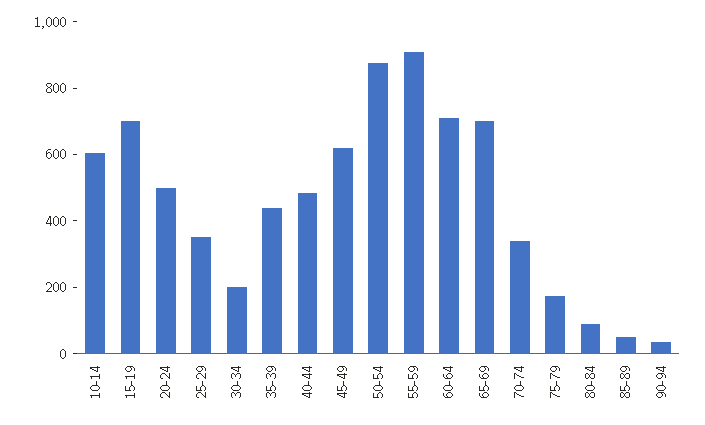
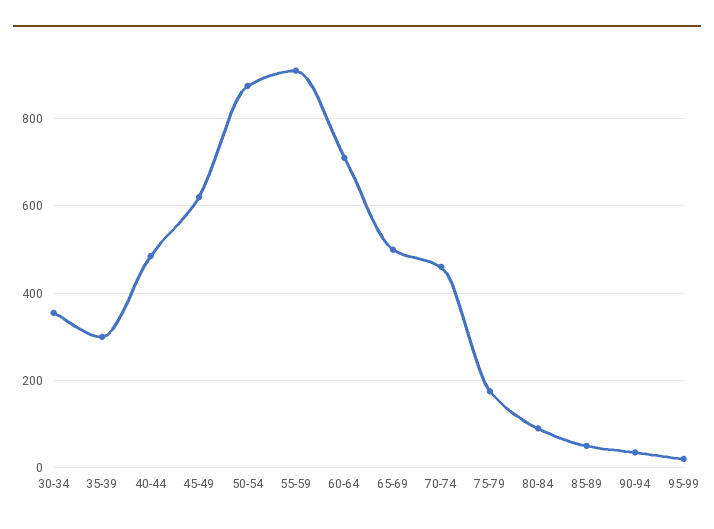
10-14: 600 -> none
15-19: 700 -> none
20-24: 500 -> none
25-29: 350 -> none
30-34: 200 -> 360
35-39: 450 -> 300
65-69: 700 -> 500
70-74: 350 -> 460
95-99: none -> 20

